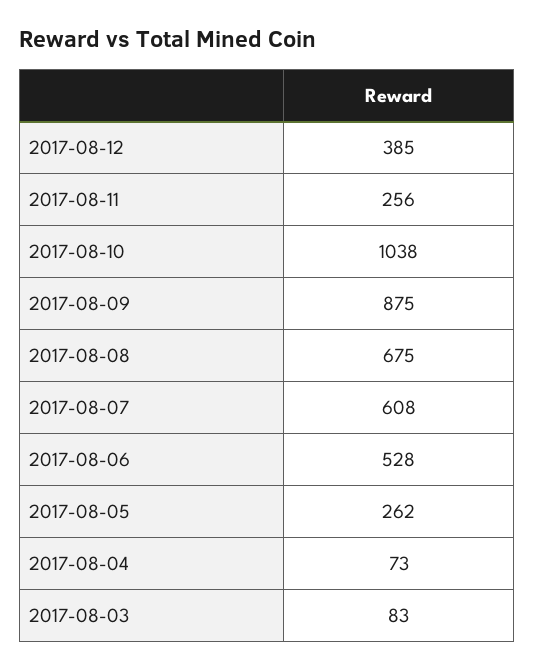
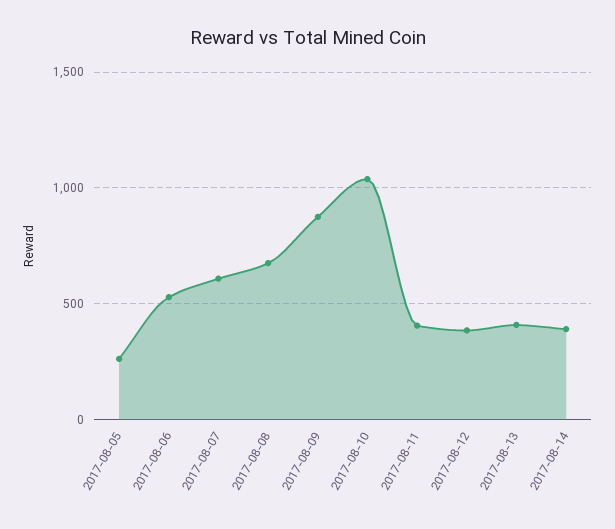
2017-08-11: 256 -> 400
2017-08-04: 73 -> none
2017-08-03: 83 -> none
2017-08-13: none -> 400
2017-08-14: none -> 400

